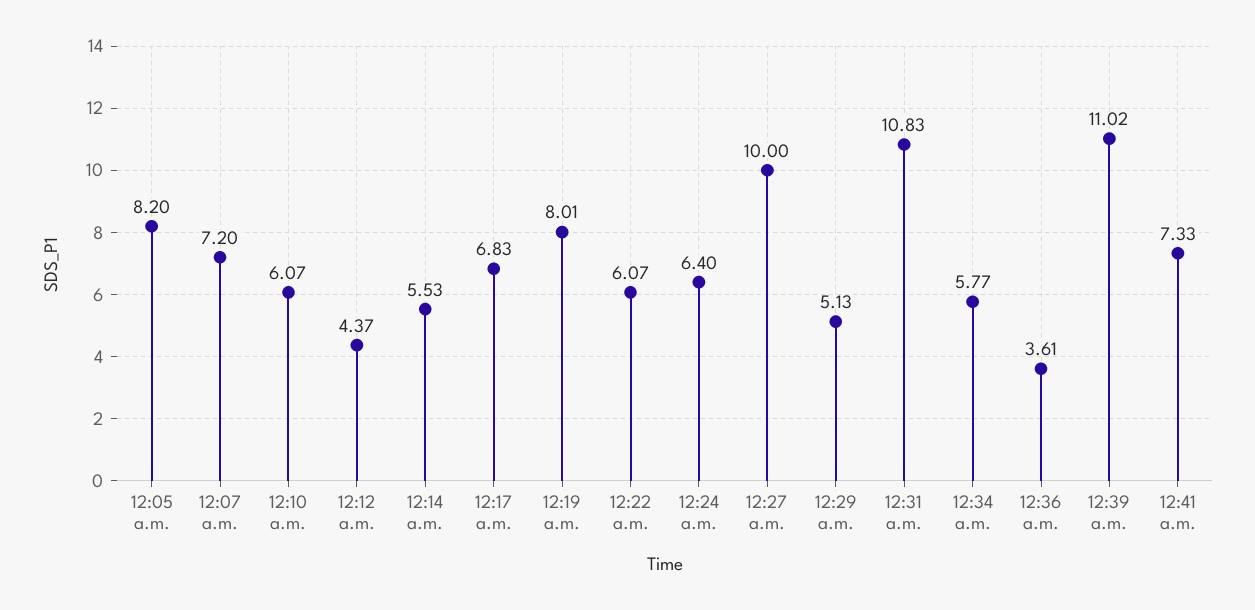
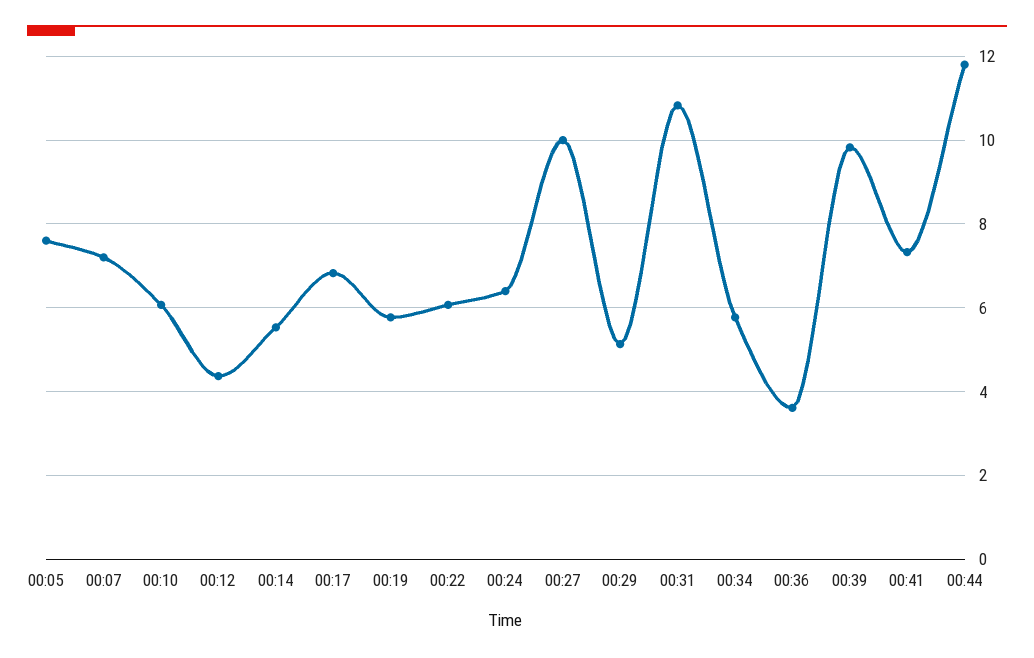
12:05 a.m.: 8.2 -> 7.6
12:19 a.m.: 8.01 -> 5.8
12:39 a.m.: 11.02 -> 9.8
00:44: none -> 11.8

